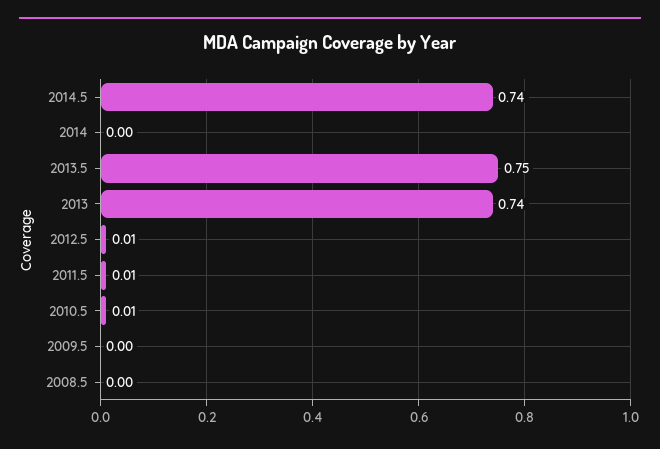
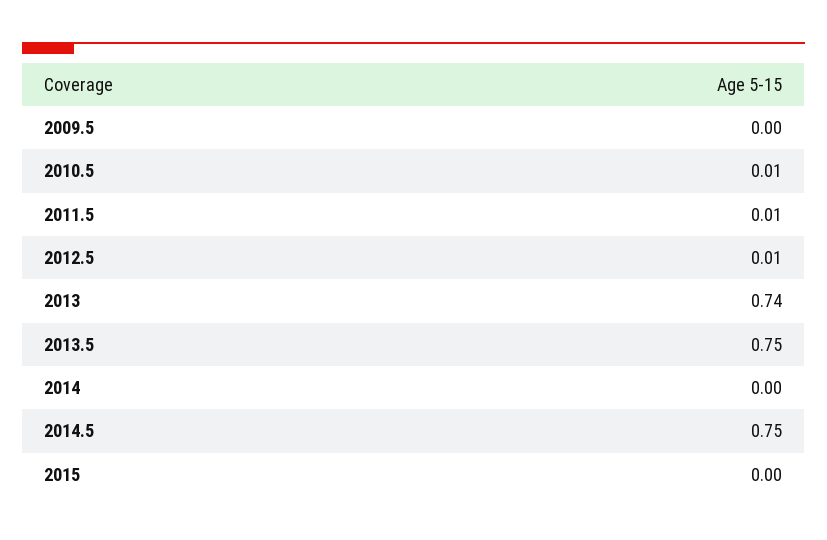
2014.5: 0.74 -> 0.75
2008.5: 0 -> none
2015: none -> 0

